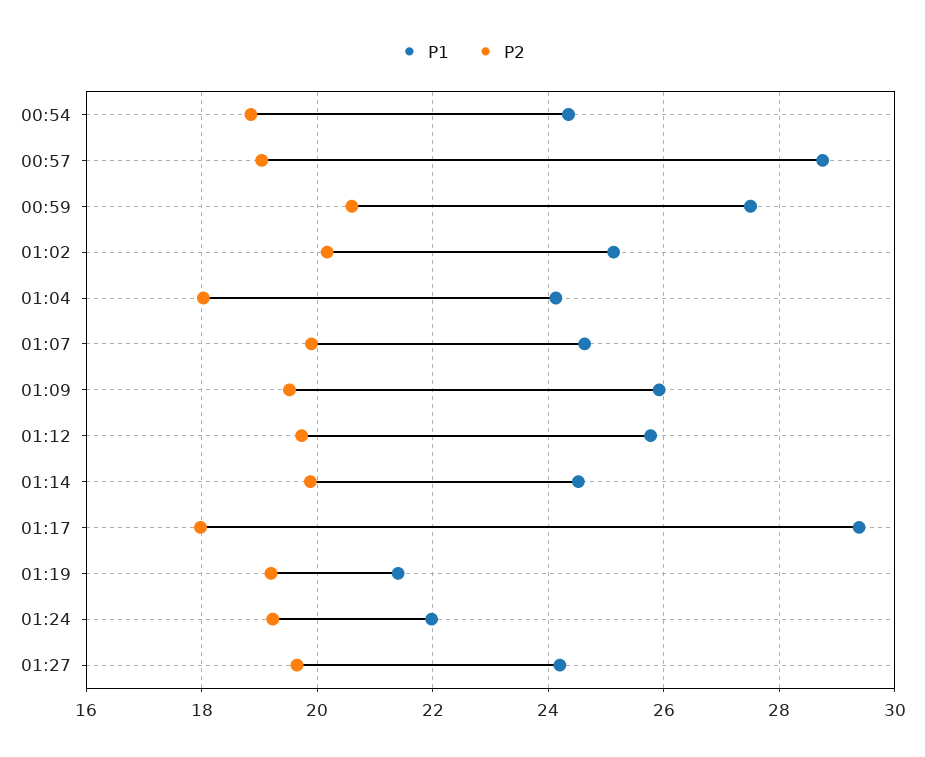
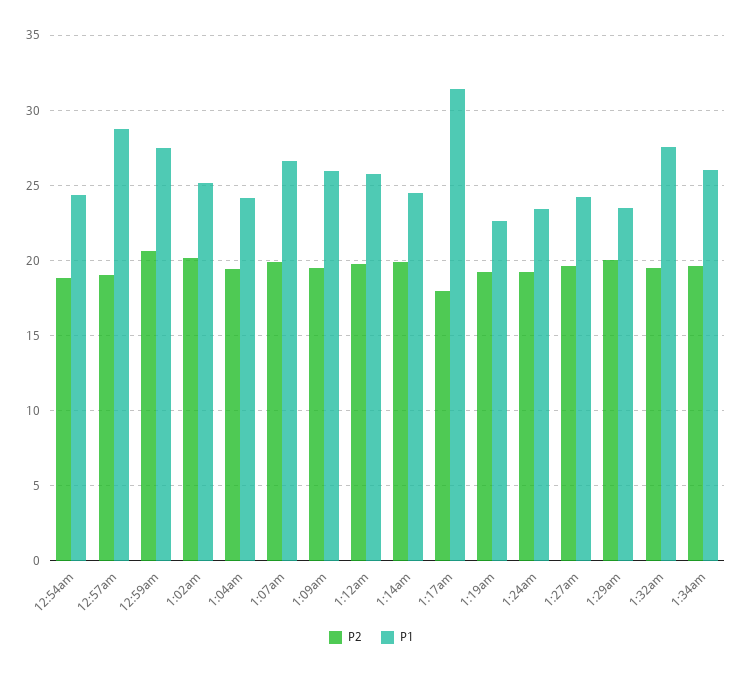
P2, 01:04: 18 -> 19.5
P1, 01:07: 24.6 -> 26.5
P1, 01:17: 29.4 -> 31.5
P1, 01:19: 21.4 -> 22.5
P1, 01:24: 22 -> 23.5
P2, 1:29am: none -> 20
P1, 1:29am: none -> 23.5
P2, 1:32am: none -> 19.5
P1, 1:32am: none -> 27.5
P2, 1:34am: none -> 19.5
P1, 1:34am: none -> 26

